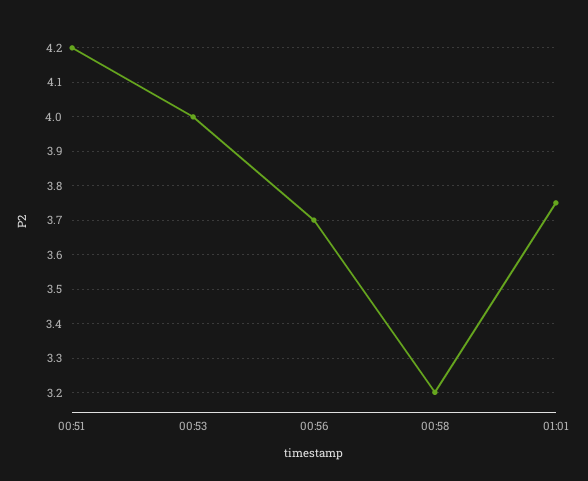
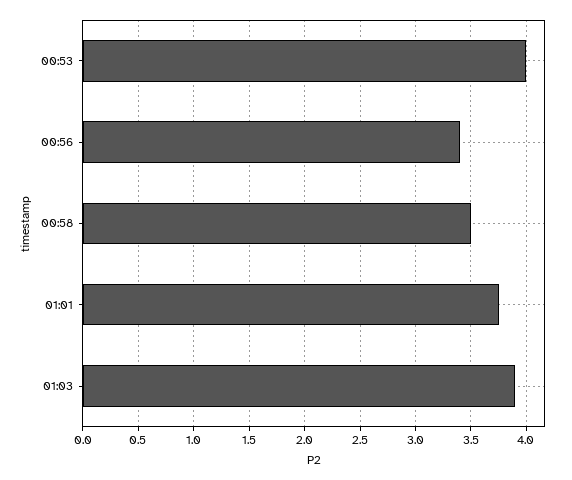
00:51: 4.2 -> none
00:56: 3.7 -> 3.4
00:58: 3.2 -> 3.5
01:03: none -> 3.9

